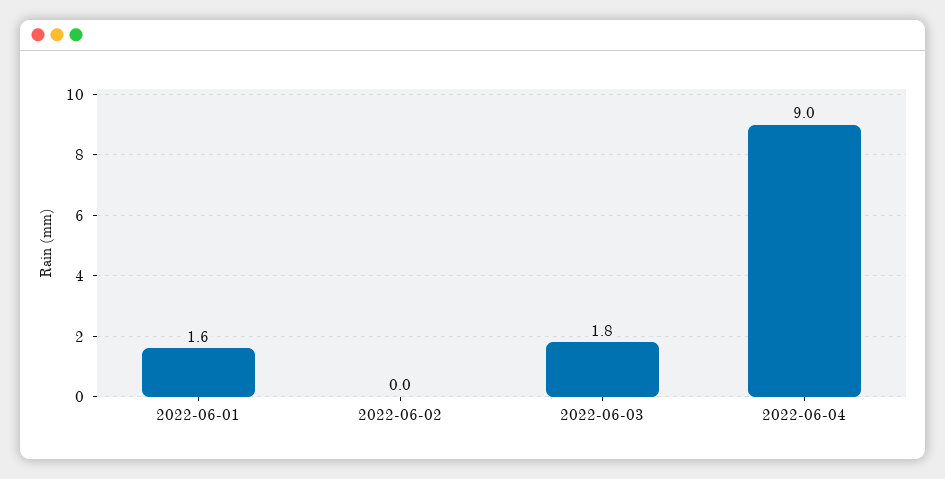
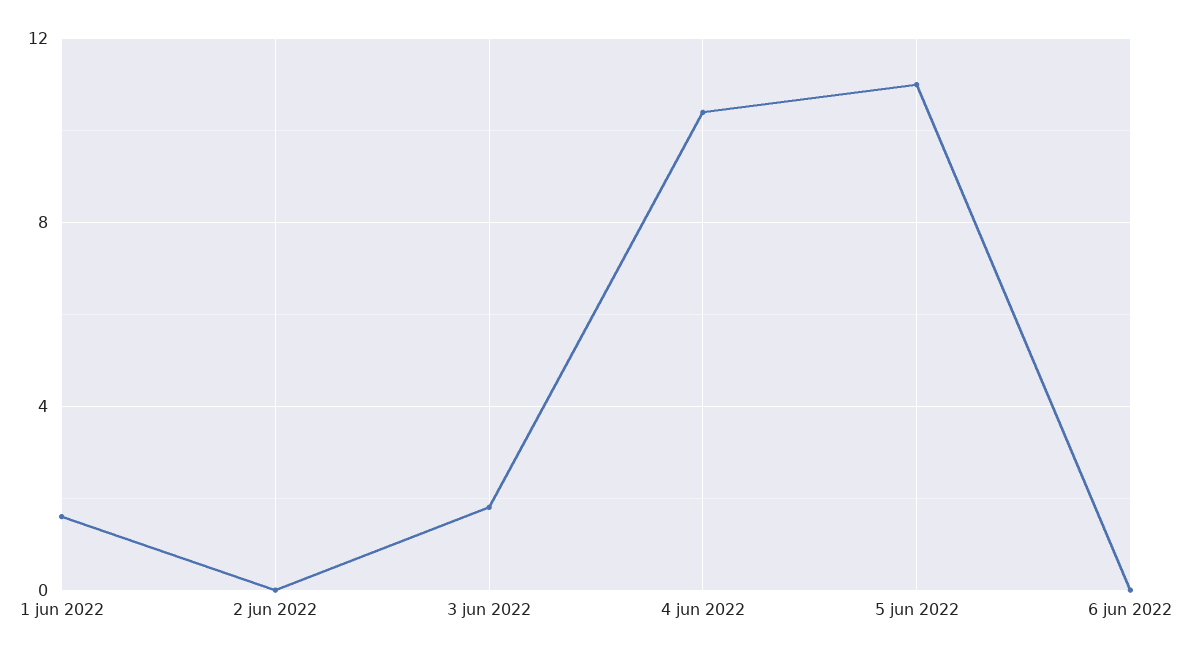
2022-06-04: 9 -> 10.5
5 jun 2022: none -> 11
6 jun 2022: none -> 0

